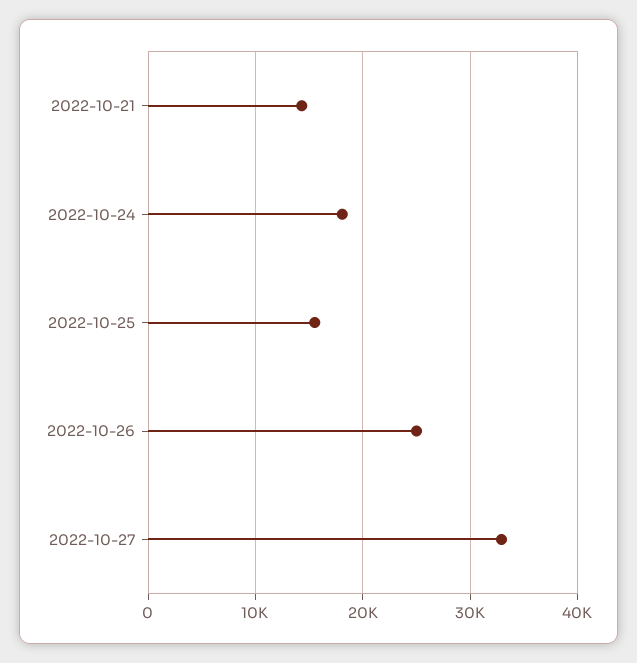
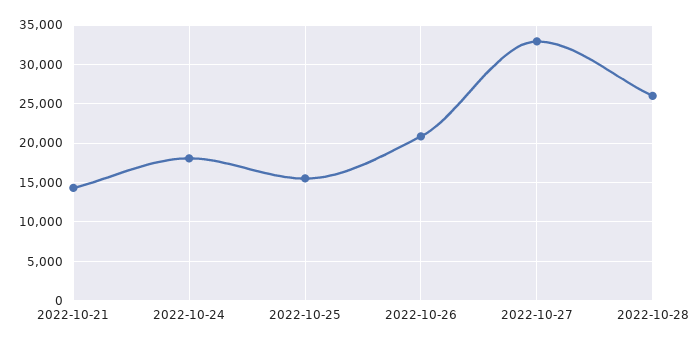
2022-10-26: 25000 -> 21000
2022-10-28: none -> 26000

